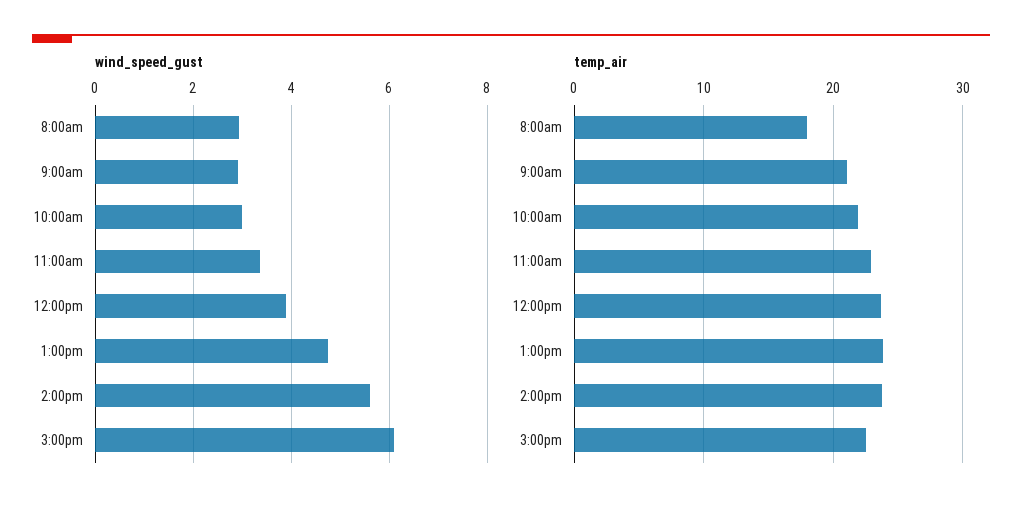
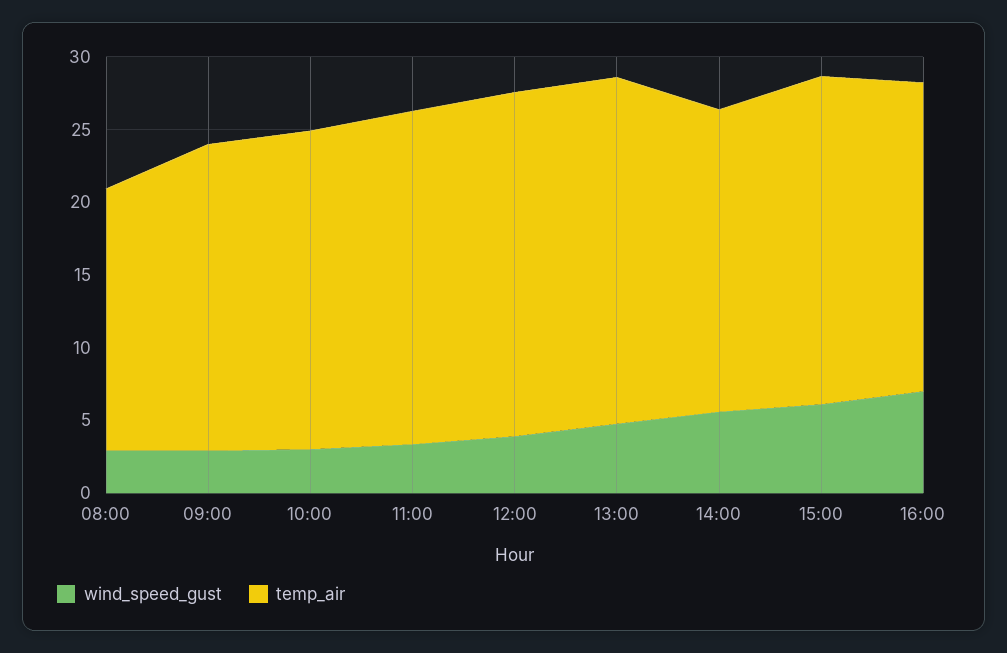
temp_air, 2:00pm: 24 -> 21
wind_speed_gust, 16:00: none -> 7
temp_air, 16:00: none -> 21

